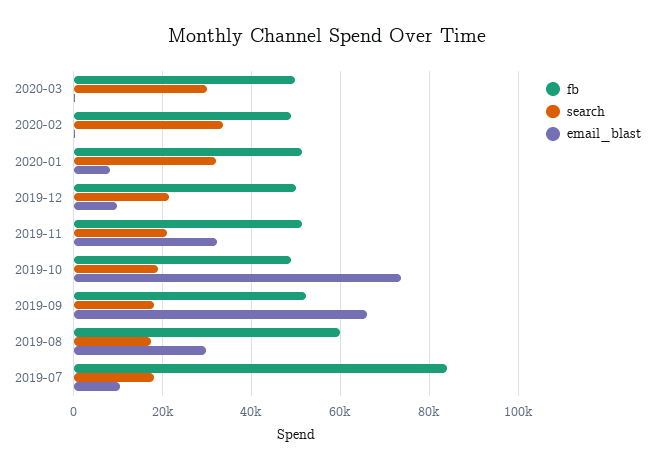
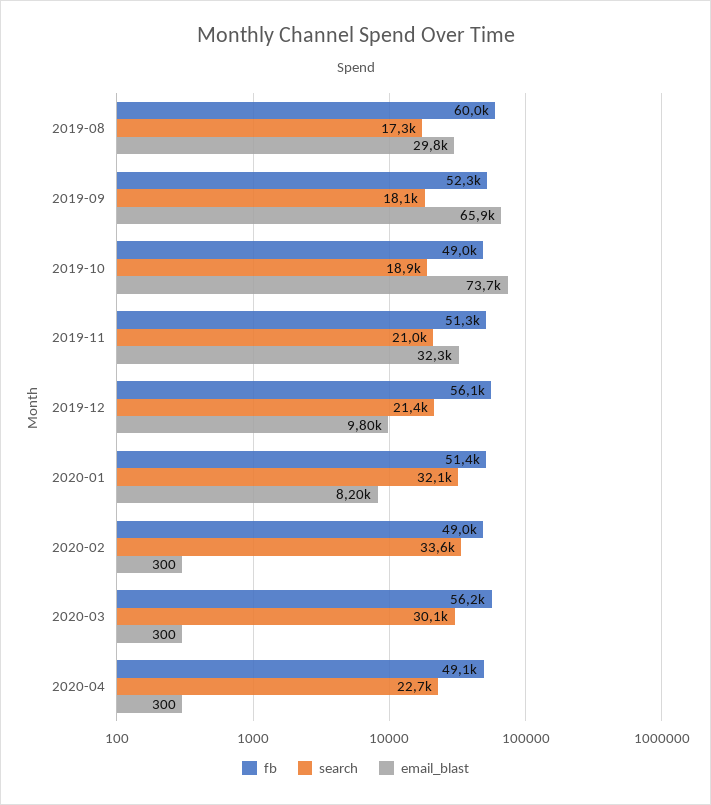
fb, 2020-03: 50000 -> 56200
fb, 2019-12: 50000 -> 56100
fb, 2019-07: 84000 -> none
search, 2019-07: 18000 -> none
email_blast, 2019-07: 10000 -> none
fb, 2020-04: none -> 49100
search, 2020-04: none -> 22700
email_blast, 2020-04: none -> 300

